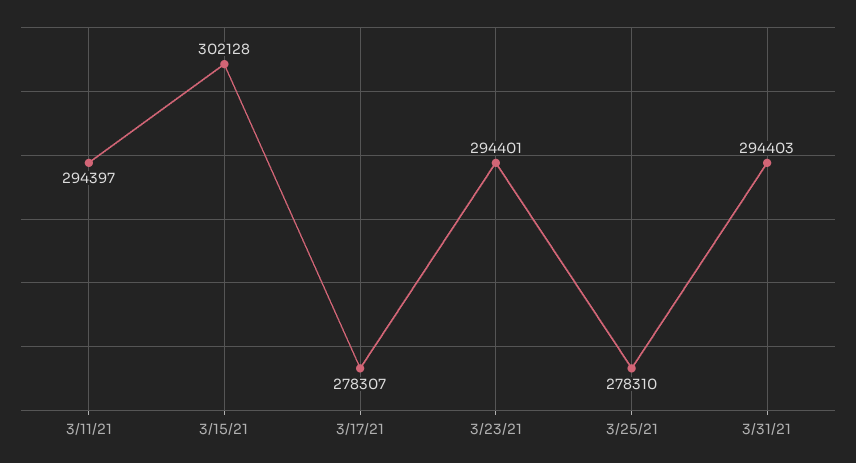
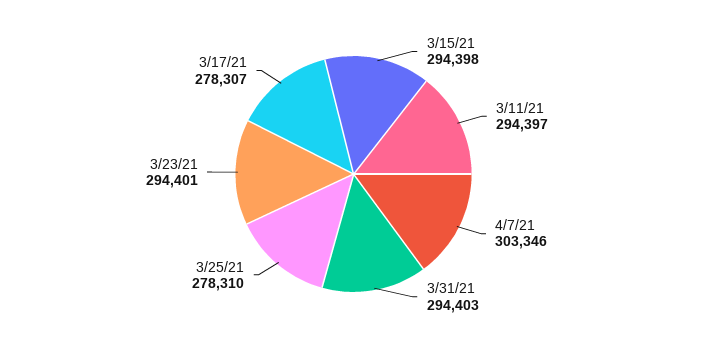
3/15/21: 302128 -> 294398
4/7/21: none -> 303346

